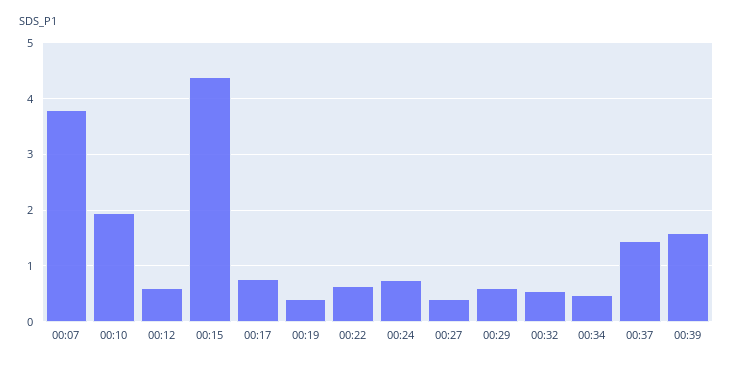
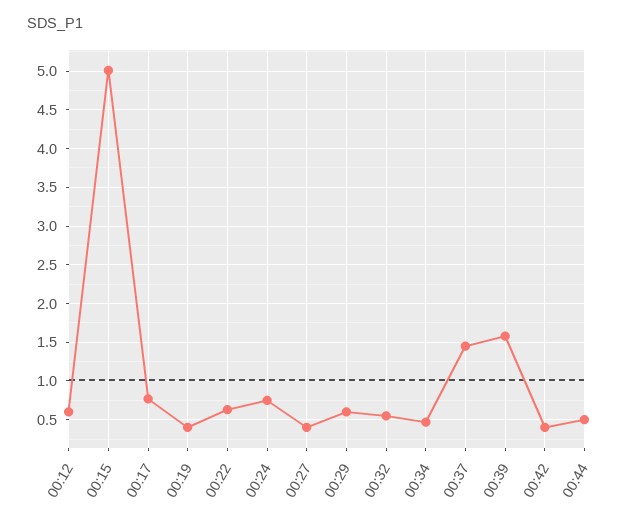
00:07: 3.8 -> none
00:10: 2 -> none
00:15: 4.4 -> 5
00:42: none -> 0.4
00:44: none -> 0.5

